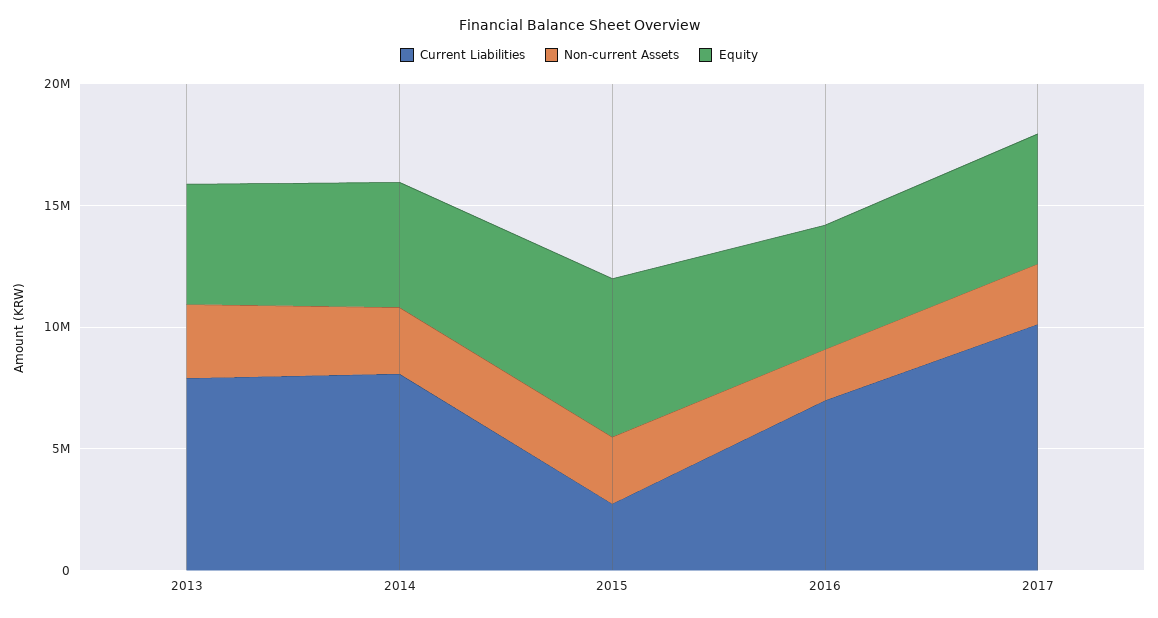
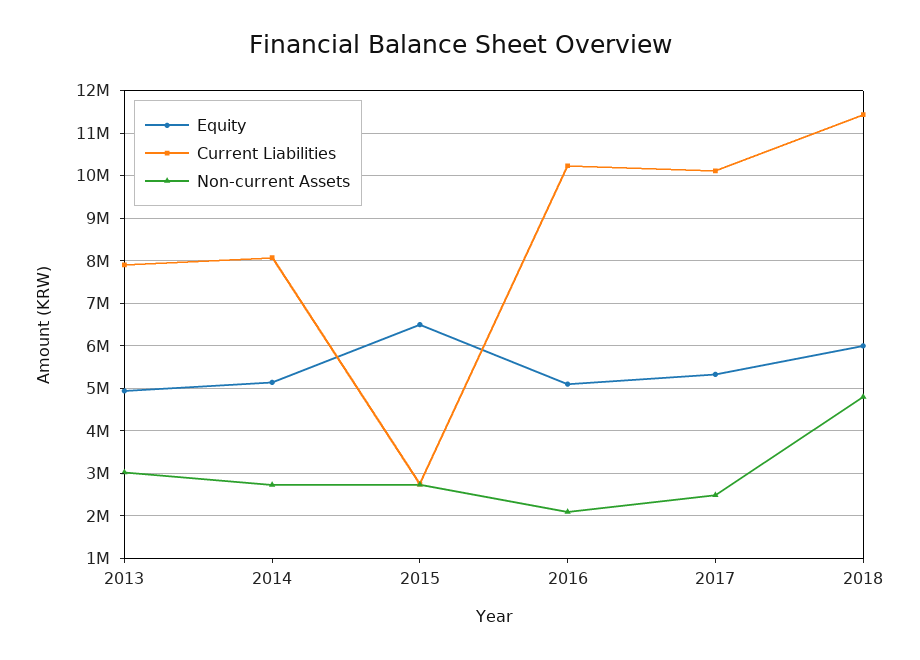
Current Liabilities, 2016: 7000000 -> 10200000
Equity, 2018: none -> 6000000
Current Liabilities, 2018: none -> 11400000
Non-current Assets, 2018: none -> 4800000

